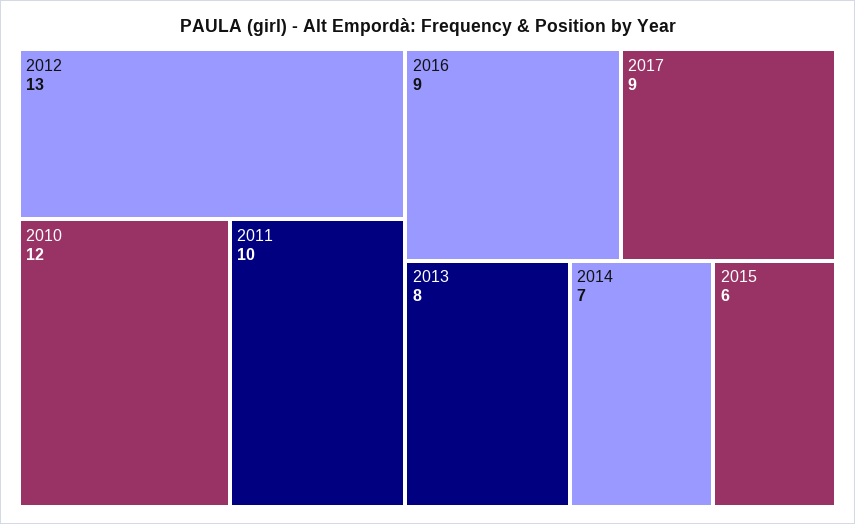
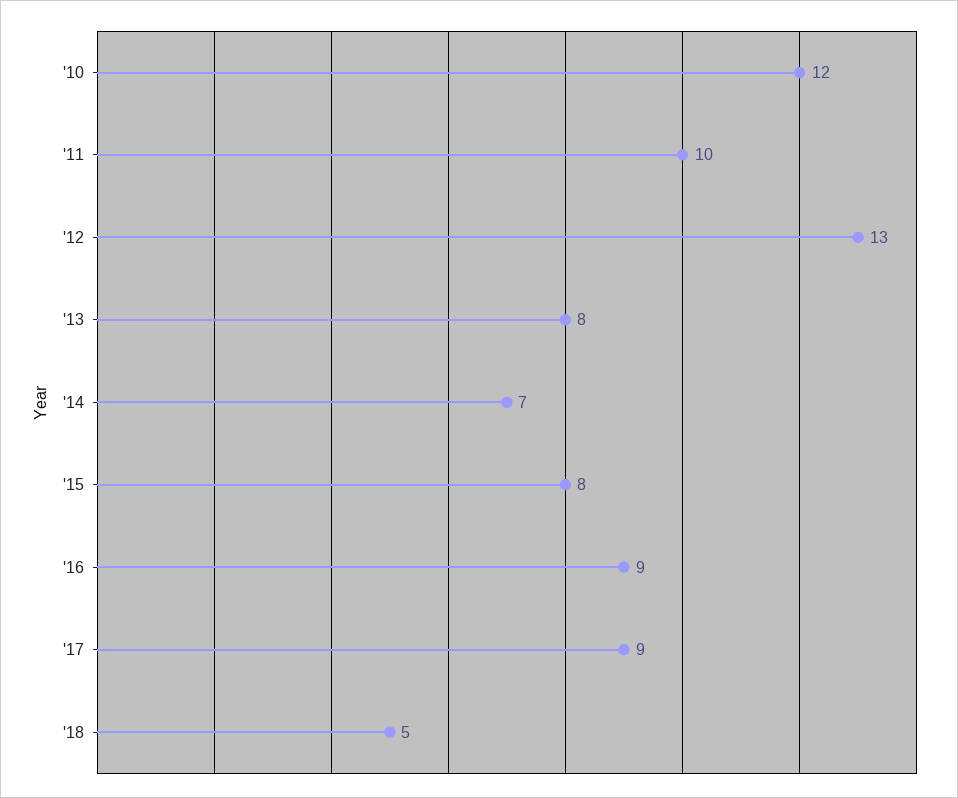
2015: 6 -> 8
'18: none -> 5

